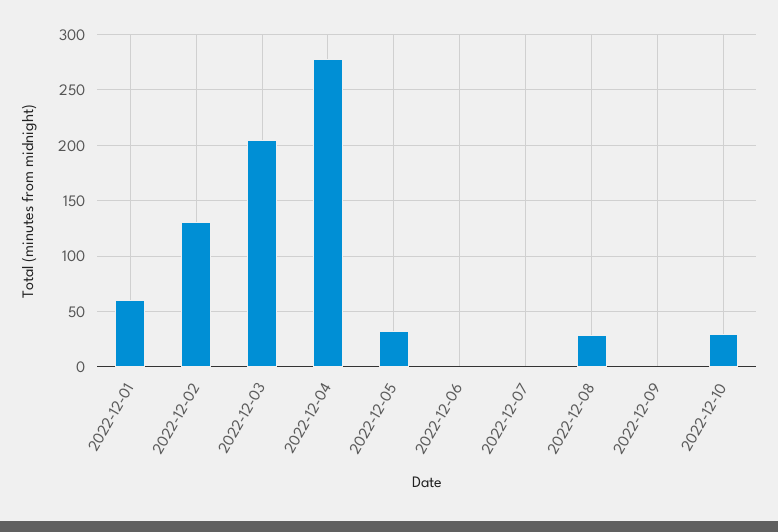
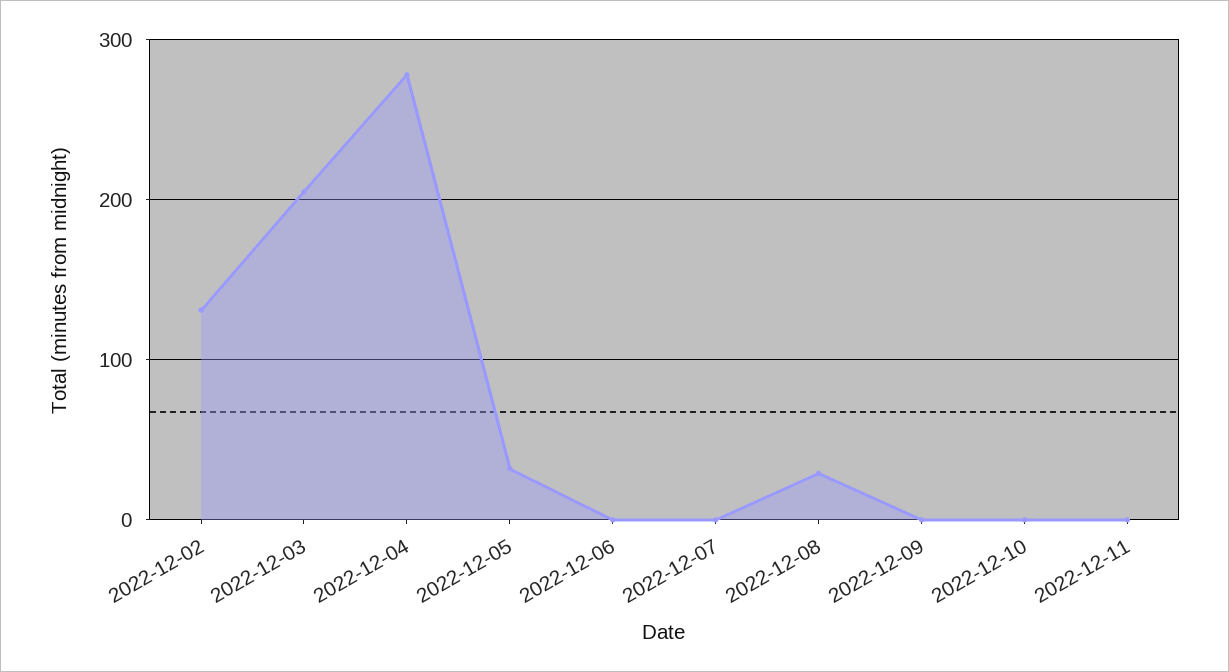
2022-12-01: 60 -> none
2022-12-10: 30 -> 0
2022-12-11: none -> 0

